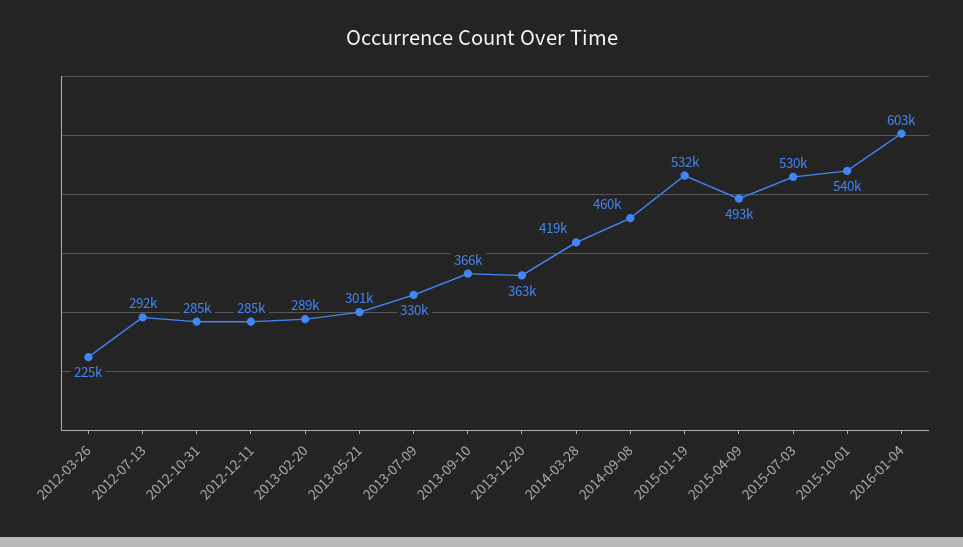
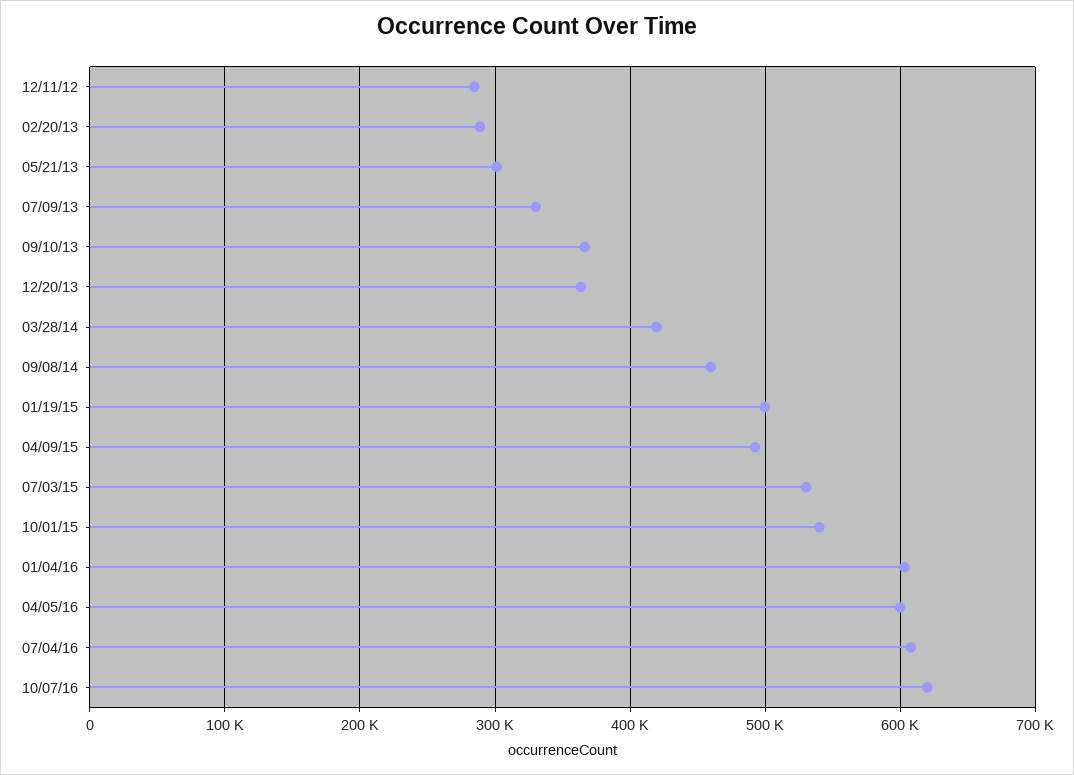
2012-03-26: 225000 -> none
2012-07-13: 292000 -> none
2012-10-31: 285000 -> none
2015-01-19: 532000 -> 500000
04/05/16: none -> 600000
07/04/16: none -> 610000
10/07/16: none -> 620000

